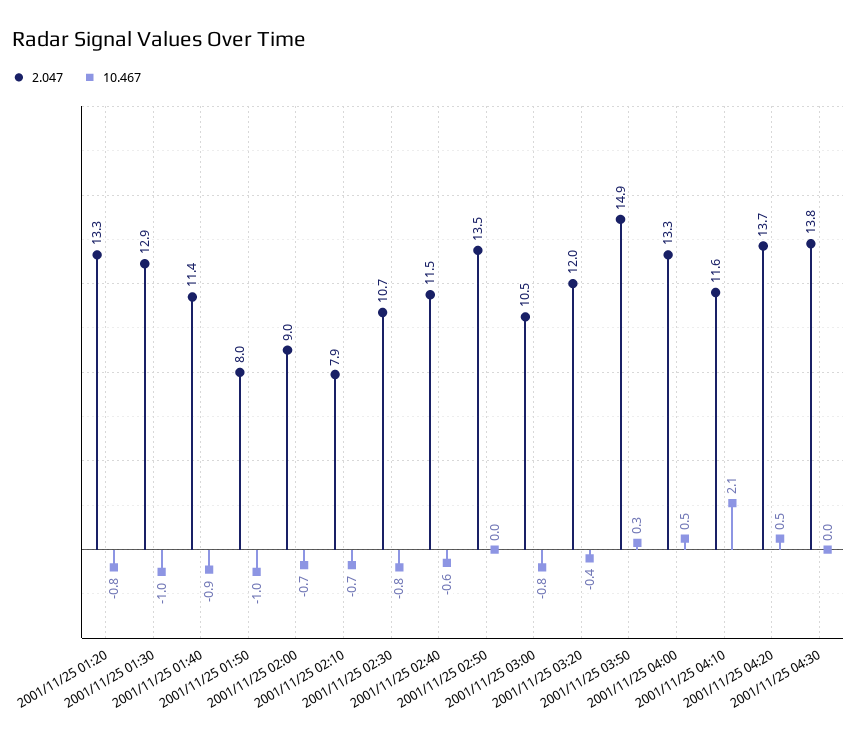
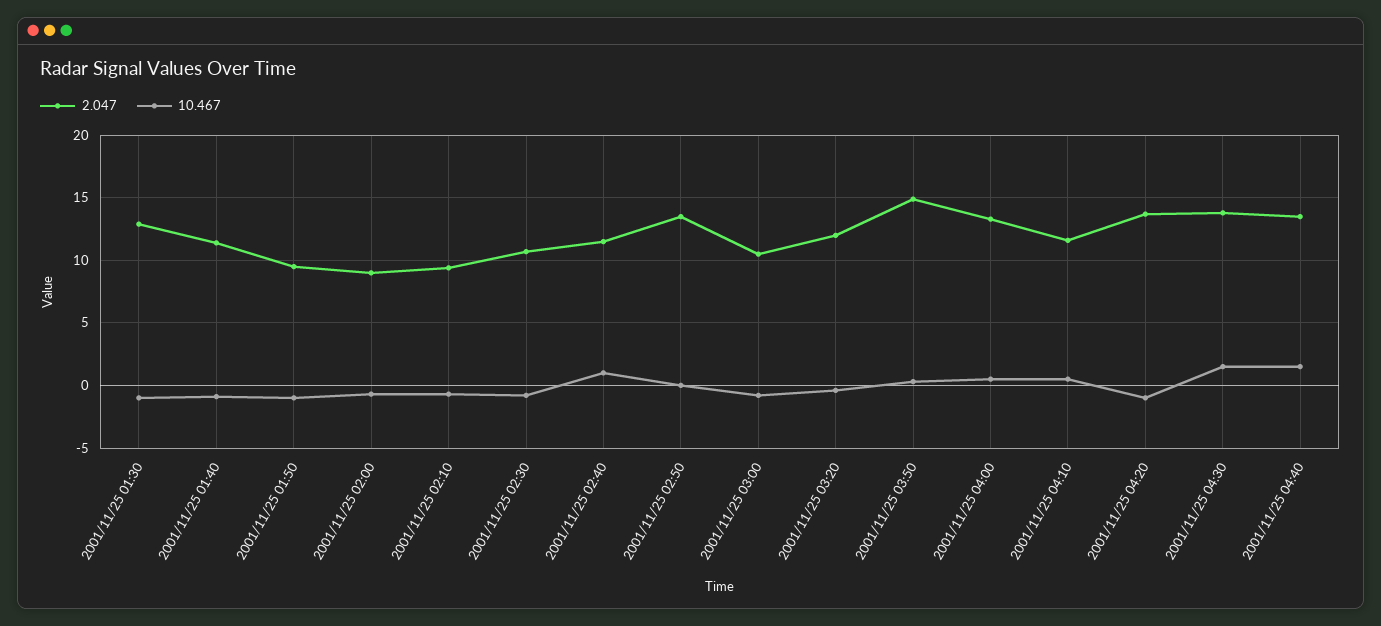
2.047, 2001/11/25 01:20: 13.3 -> none
10.467, 2001/11/25 01:20: -0.8 -> none
2.047, 2001/11/25 01:50: 8 -> 9.5
2.047, 2001/11/25 02:10: 7.9 -> 9.5
10.467, 2001/11/25 02:40: -0.6 -> 1
10.467, 2001/11/25 04:10: 2.1 -> 0.5
10.467, 2001/11/25 04:20: 0.5 -> -1
10.467, 2001/11/25 04:30: 0 -> 1.5
2.047, 2001/11/25 04:40: none -> 13.5
10.467, 2001/11/25 04:40: none -> 1.5

